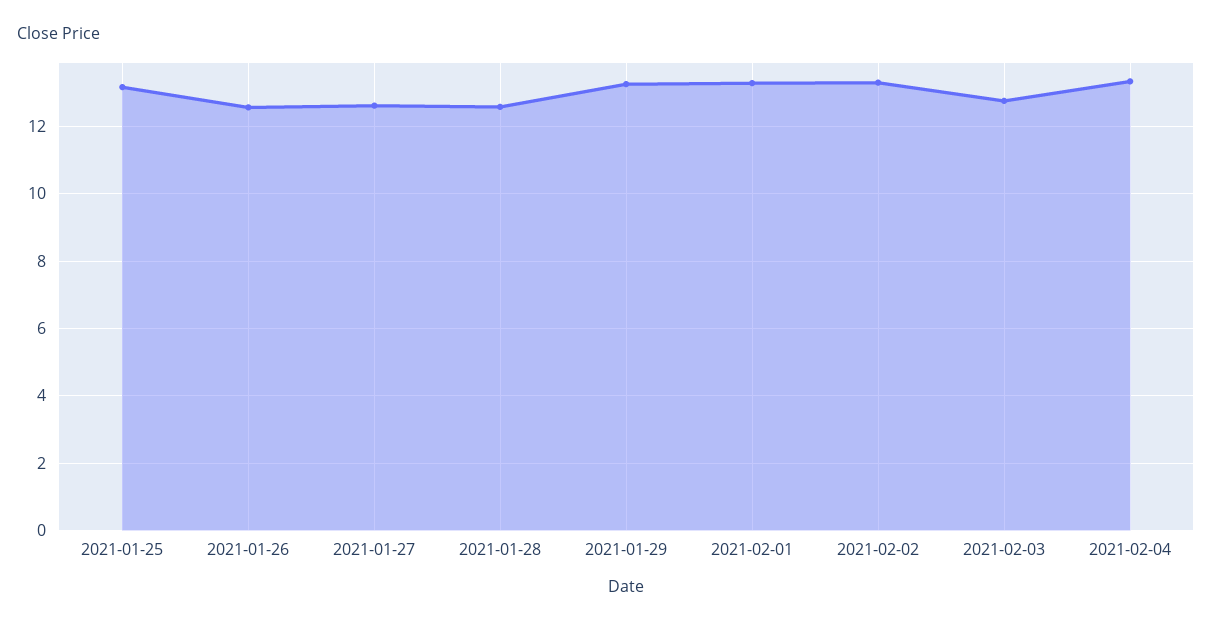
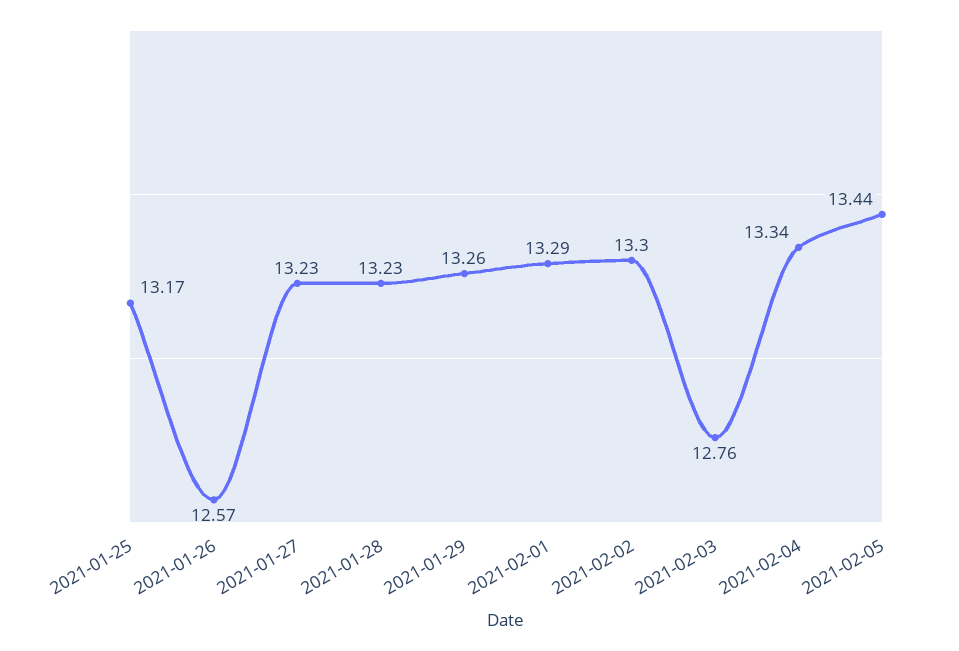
2021-01-27: 12.6 -> 13.23
2021-01-28: 12.6 -> 13.23
2021-02-05: none -> 13.44

